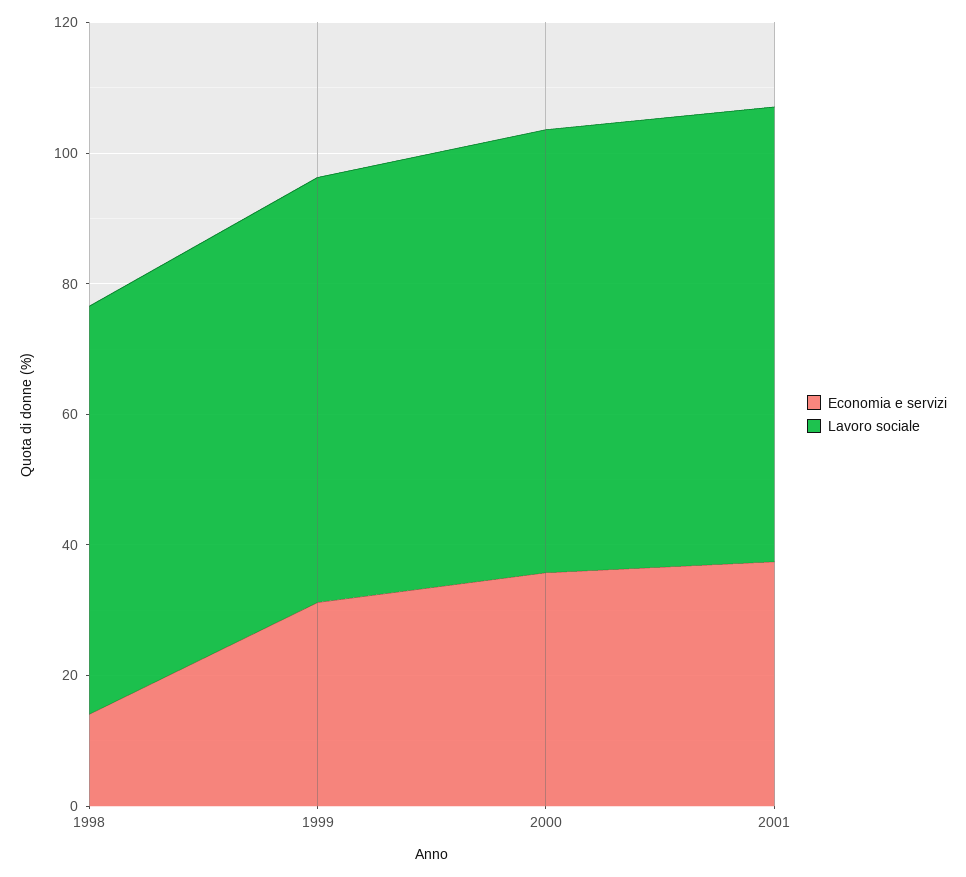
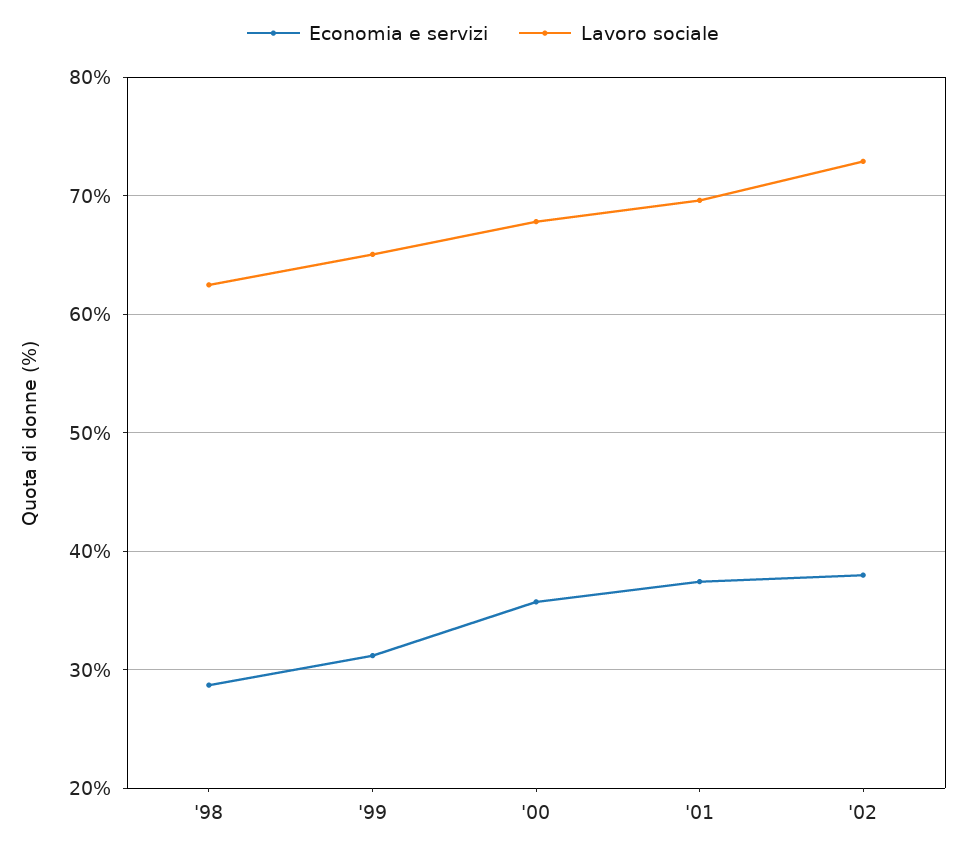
Economia e servizi, 1998: 15 -> 29
Economia e servizi, '02: none -> 38
Lavoro sociale, '02: none -> 73

